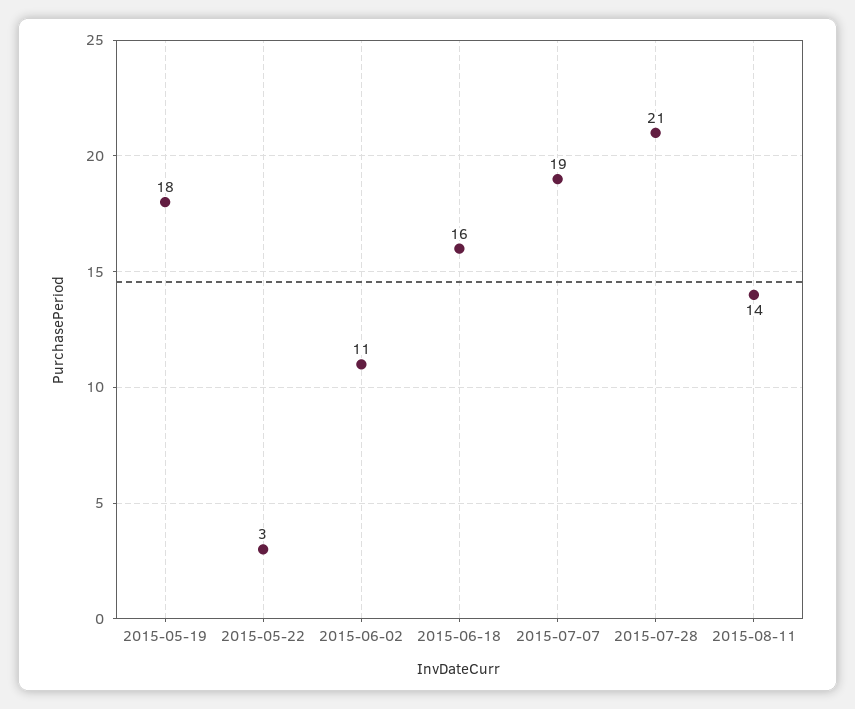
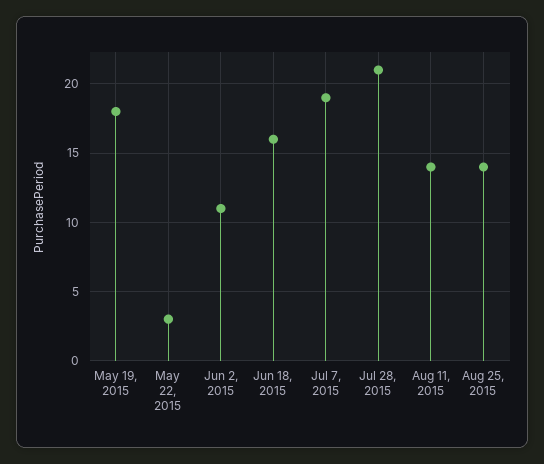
Aug 25, 2015: none -> 14

